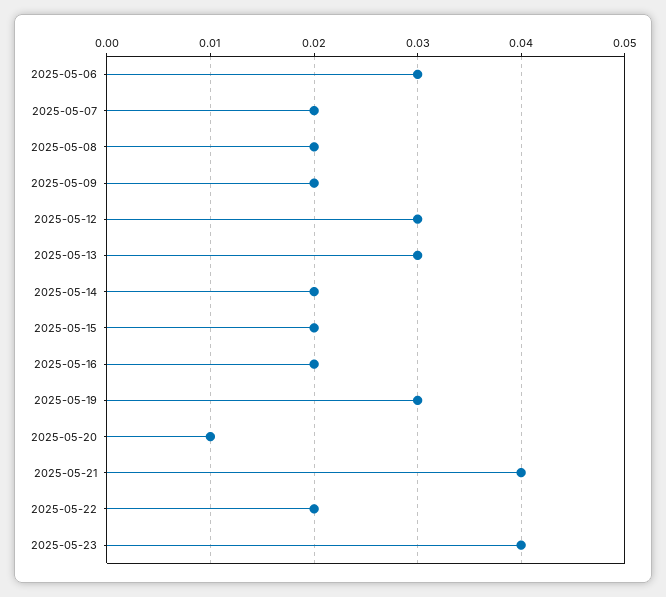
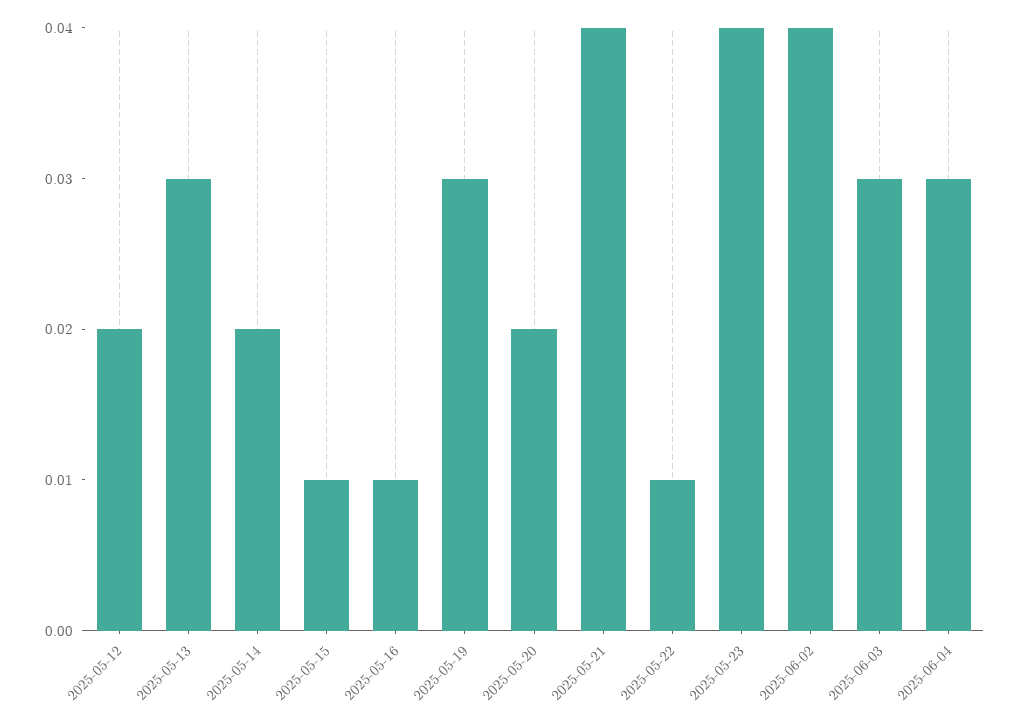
2025-05-06: 0.03 -> none
2025-05-07: 0.02 -> none
2025-05-08: 0.02 -> none
2025-05-09: 0.02 -> none
2025-05-12: 0.03 -> 0.02
2025-05-15: 0.02 -> 0.01
2025-05-16: 0.02 -> 0.01
2025-05-20: 0.01 -> 0.02
2025-05-22: 0.02 -> 0.01
2025-06-02: none -> 0.04
2025-06-03: none -> 0.03
2025-06-04: none -> 0.03

